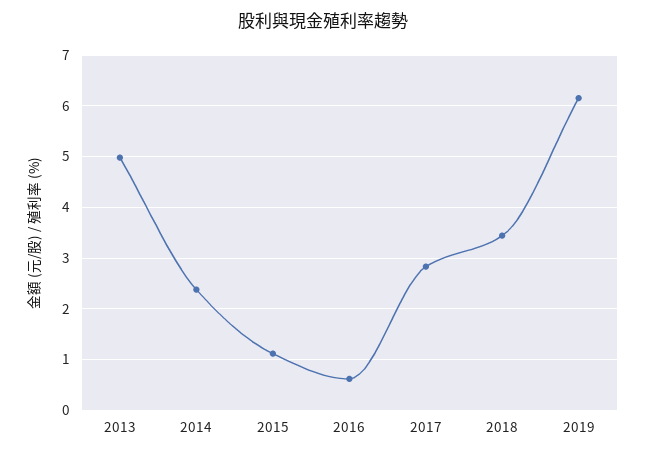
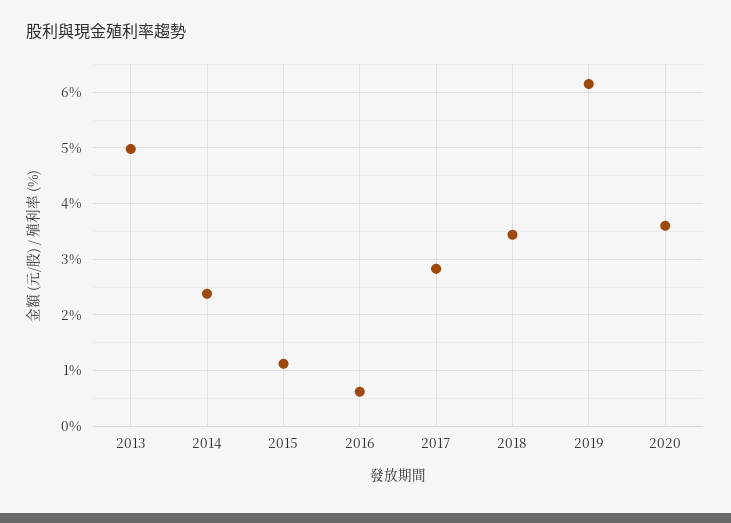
2020: none -> 3.6

